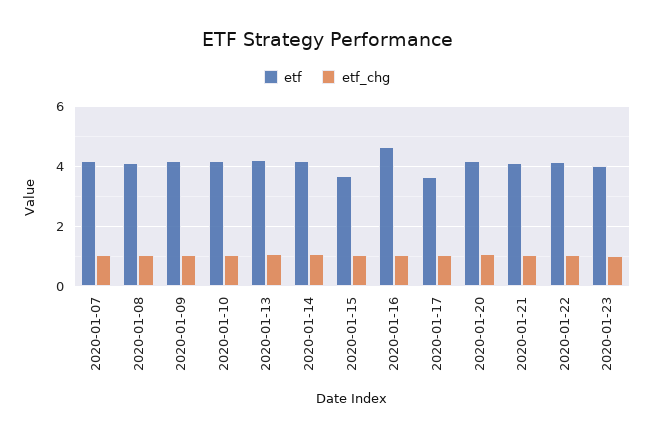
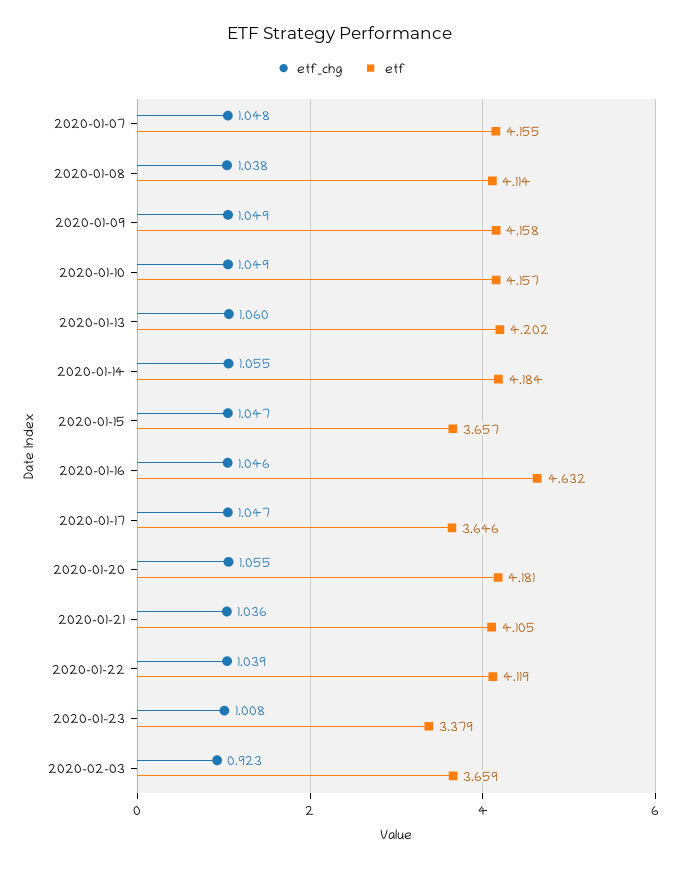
etf, 2020-01-23: 4 -> 3.379
etf_chg, 2020-02-03: none -> 0.923
etf, 2020-02-03: none -> 3.659

